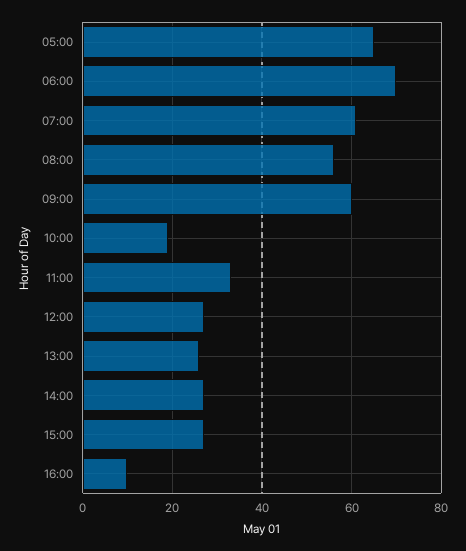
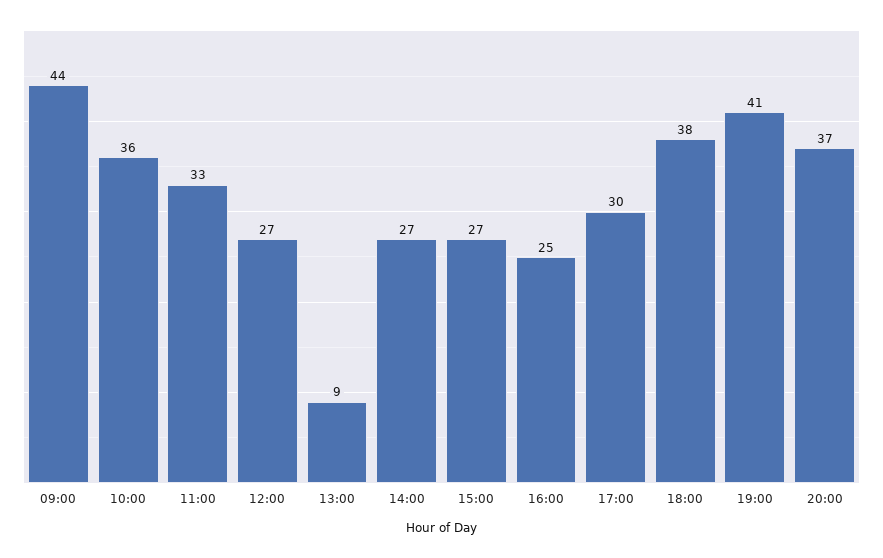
05:00: 65 -> none
06:00: 70 -> none
07:00: 60 -> none
08:00: 55 -> none
09:00: 60 -> 44
10:00: 20 -> 36
13:00: 25 -> 9
16:00: 10 -> 25
17:00: none -> 30
18:00: none -> 38
19:00: none -> 41
20:00: none -> 37

